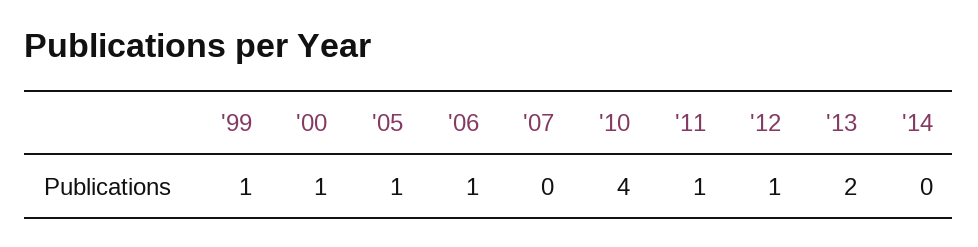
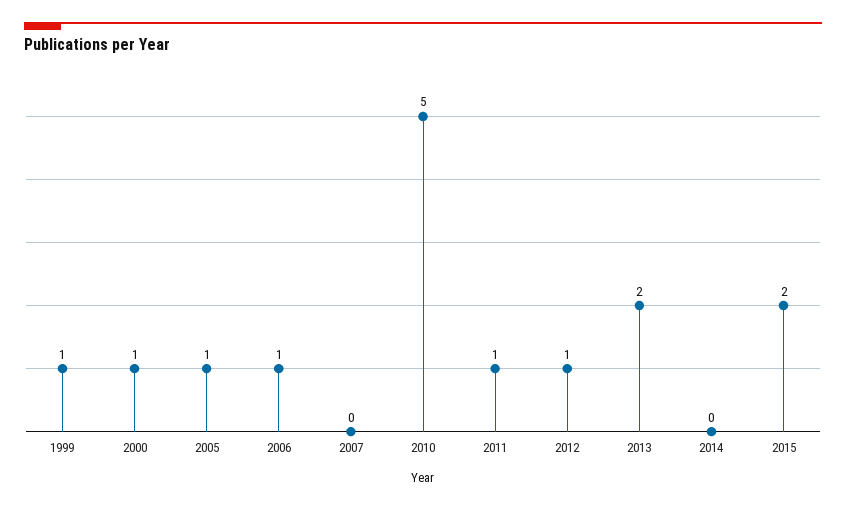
'10: 4 -> 5
2015: none -> 2

